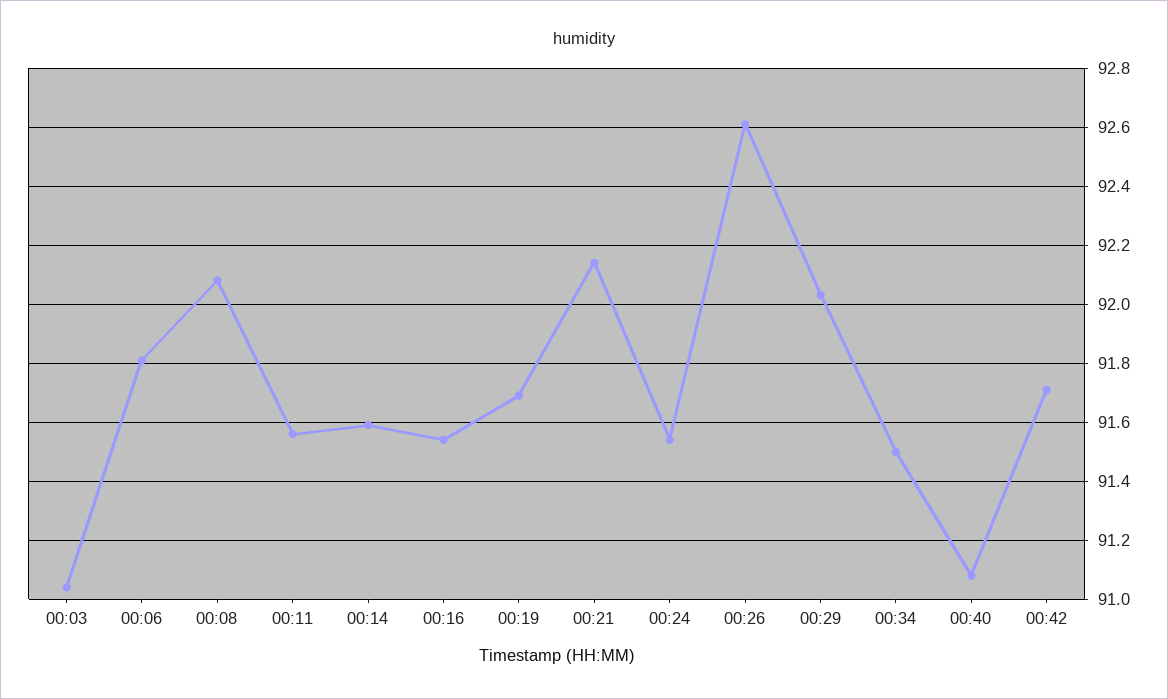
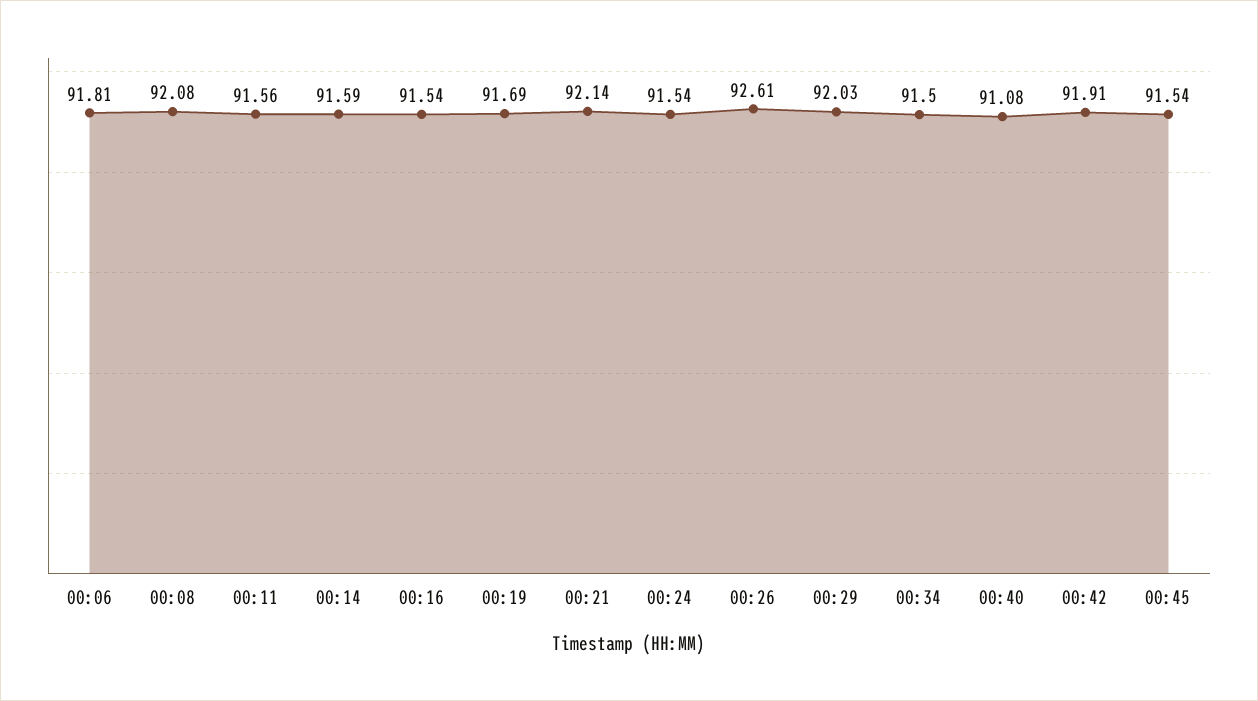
00:03: 91.05 -> none
00:42: 91.7 -> 91.91
00:45: none -> 91.54

